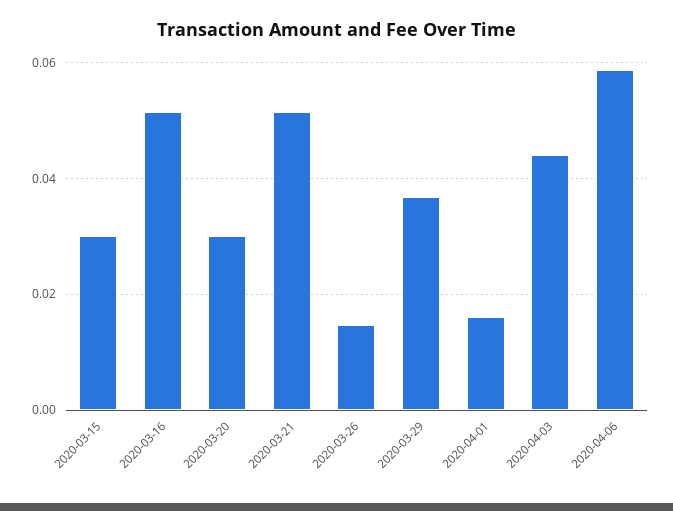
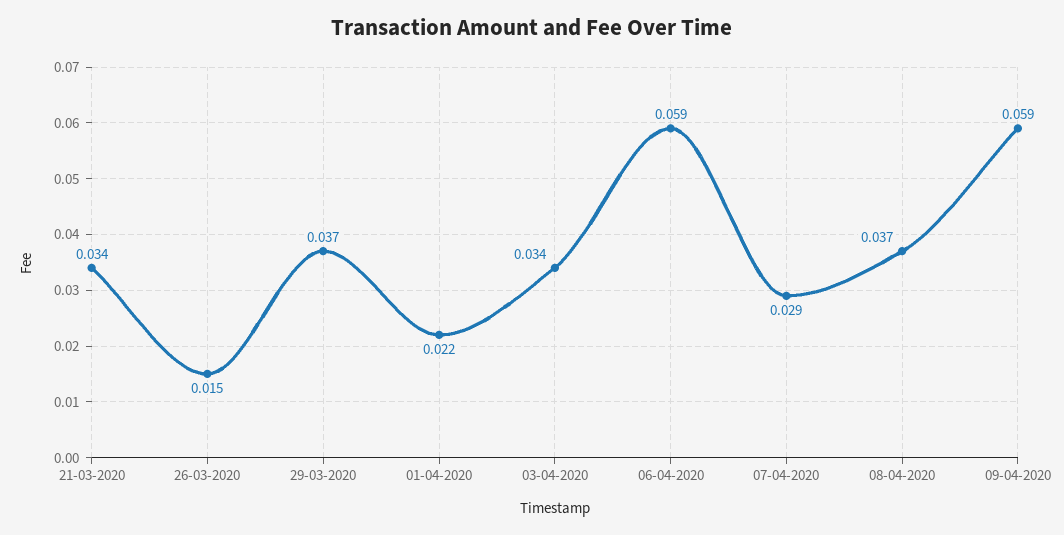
2020-03-15: 0.03 -> none
2020-03-16: 0.052 -> none
2020-03-20: 0.03 -> none
2020-03-21: 0.052 -> 0.034
2020-04-01: 0.016 -> 0.022
2020-04-03: 0.044 -> 0.034
07-04-2020: none -> 0.029
08-04-2020: none -> 0.037
09-04-2020: none -> 0.059

